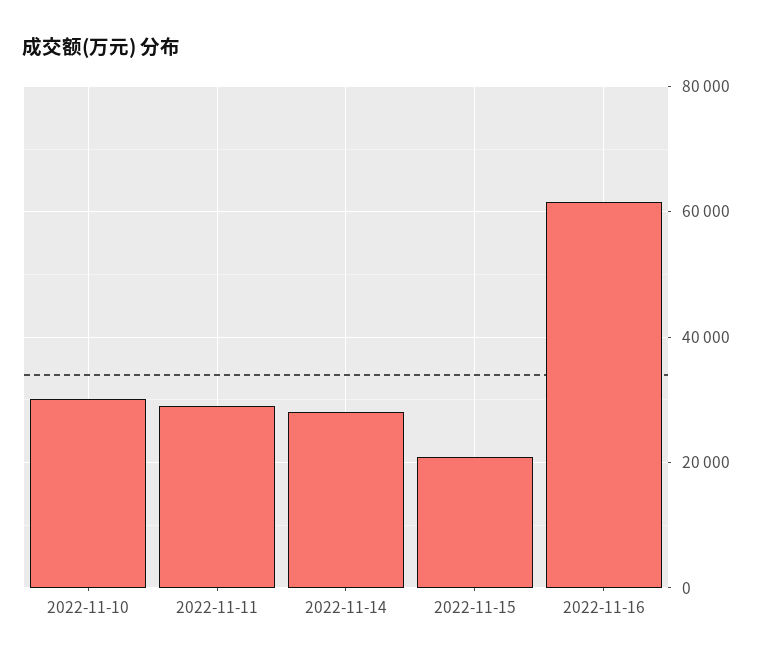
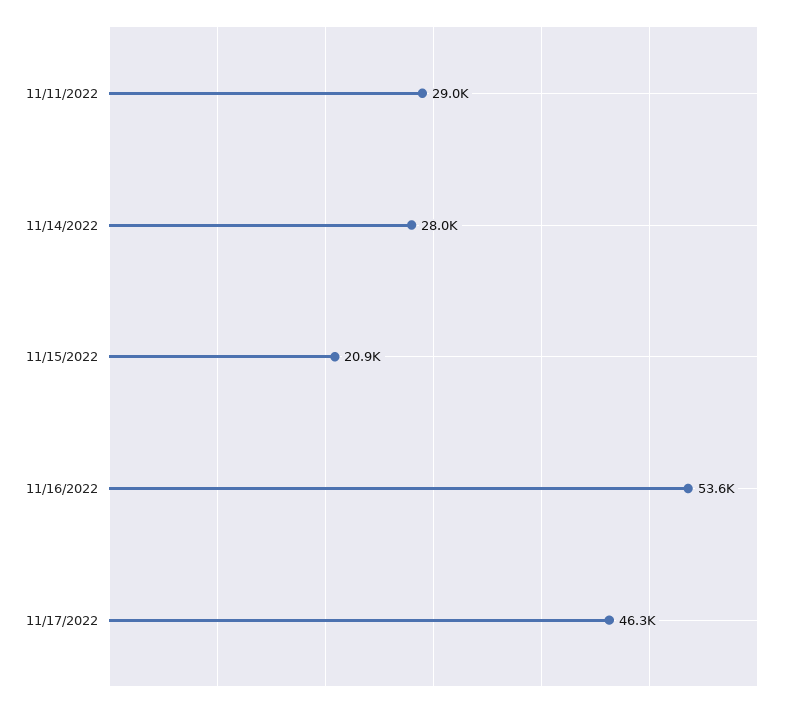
2022-11-10: 30000 -> none
2022-11-16: 62000 -> 53600
11/17/2022: none -> 46300

